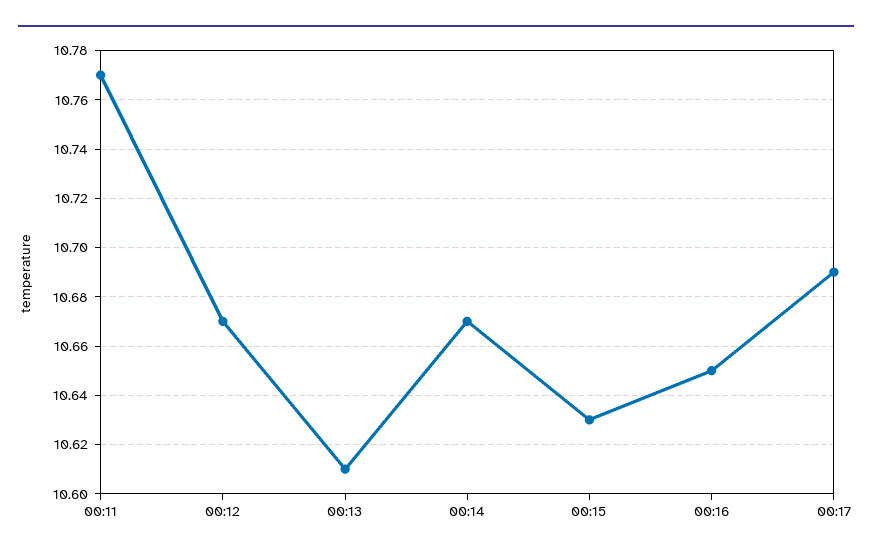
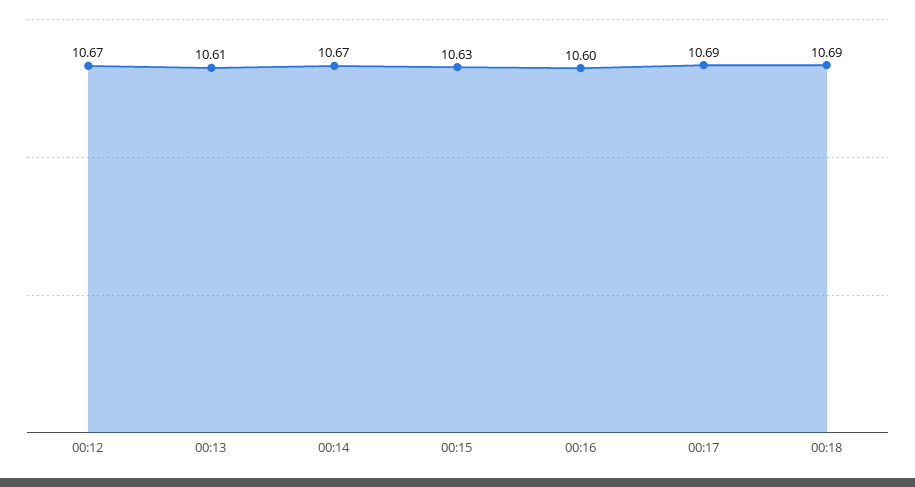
00:11: 10.77 -> none
00:16: 10.65 -> 10.6
00:18: none -> 10.69

